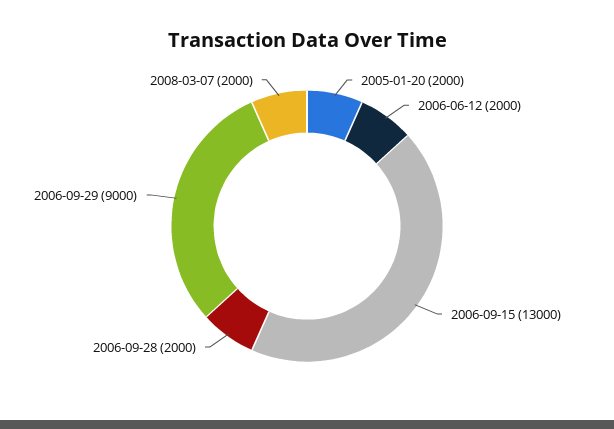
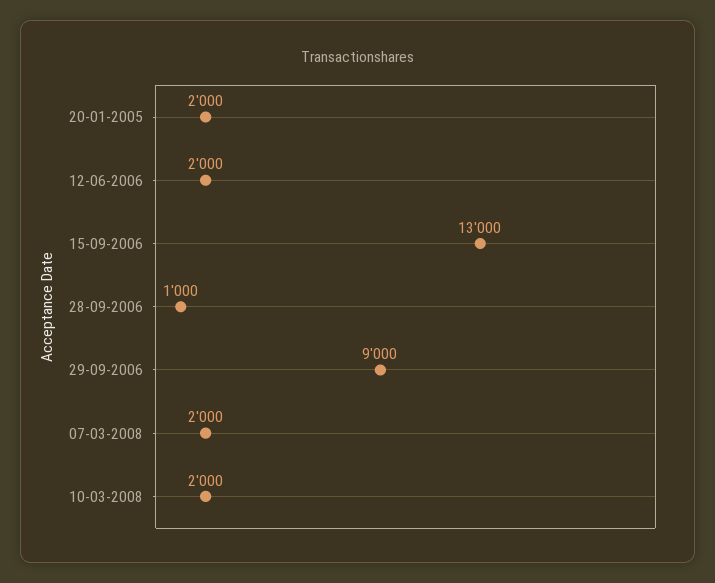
2006-09-28: 2000 -> 1000
10-03-2008: none -> 2000

